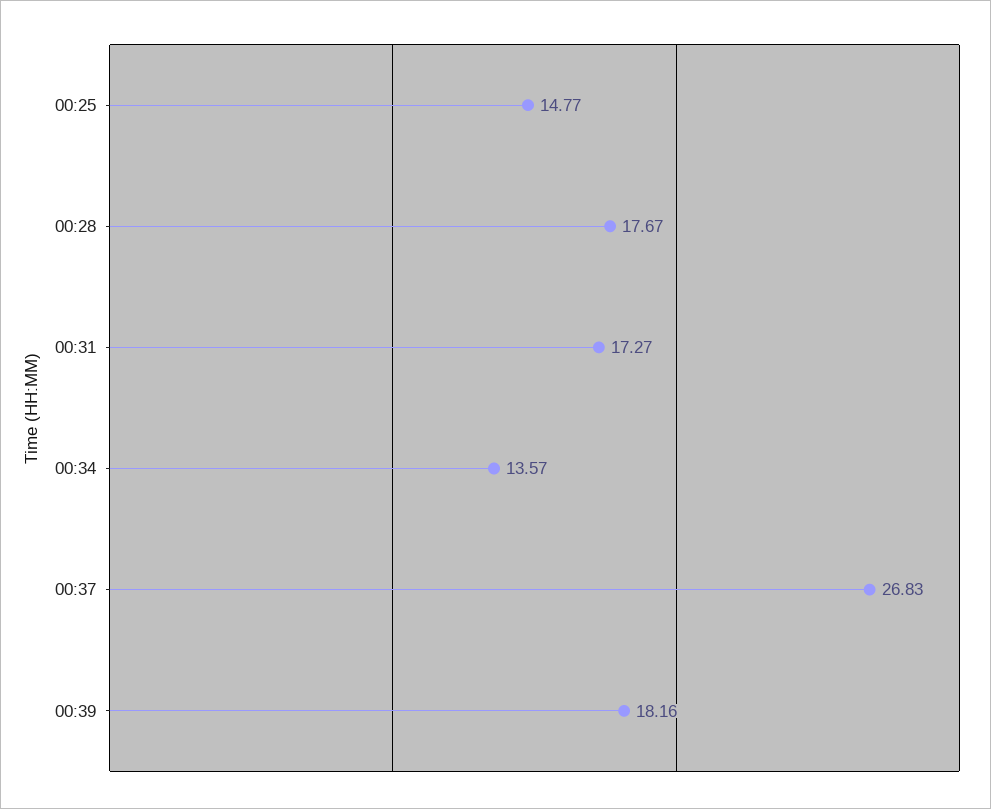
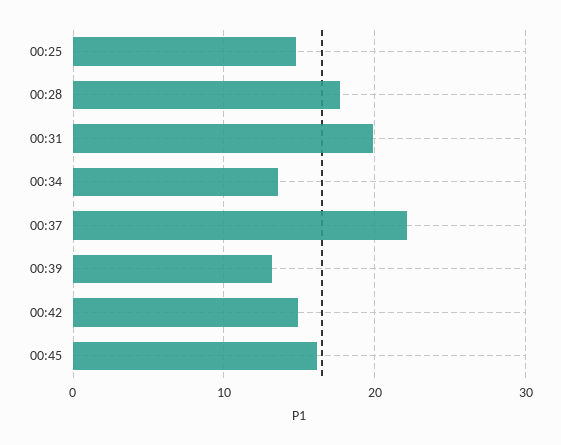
00:31: 17.27 -> 20
00:37: 26.83 -> 22
00:39: 18.16 -> 13
00:42: none -> 15
00:45: none -> 16

